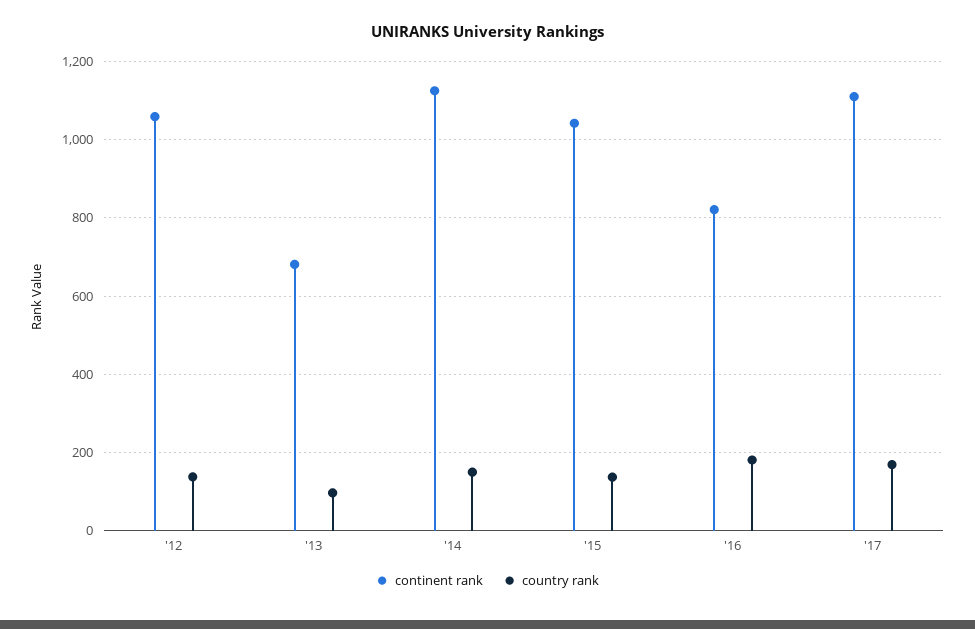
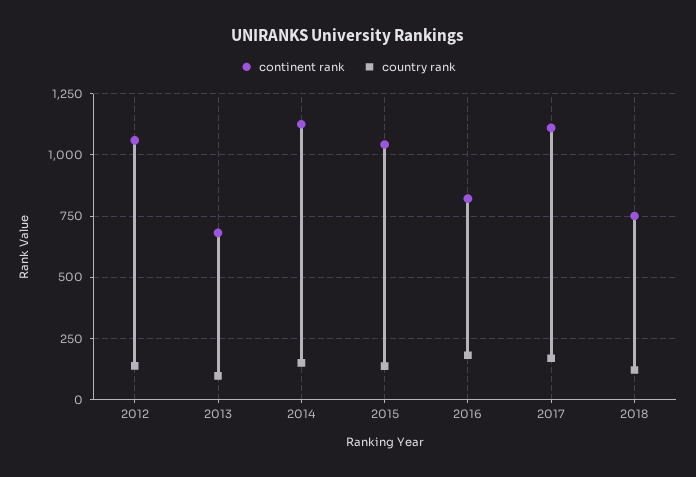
continent rank, 2018: none -> 750
country rank, 2018: none -> 125

